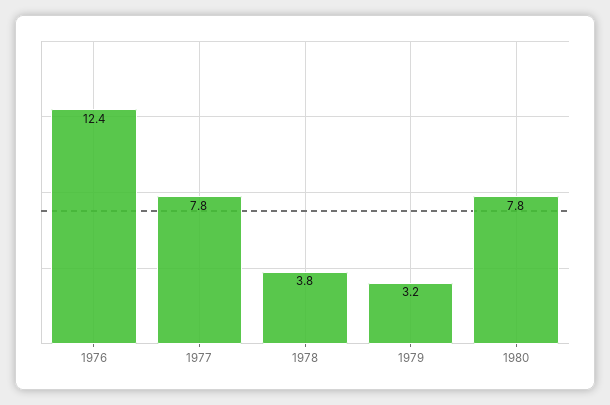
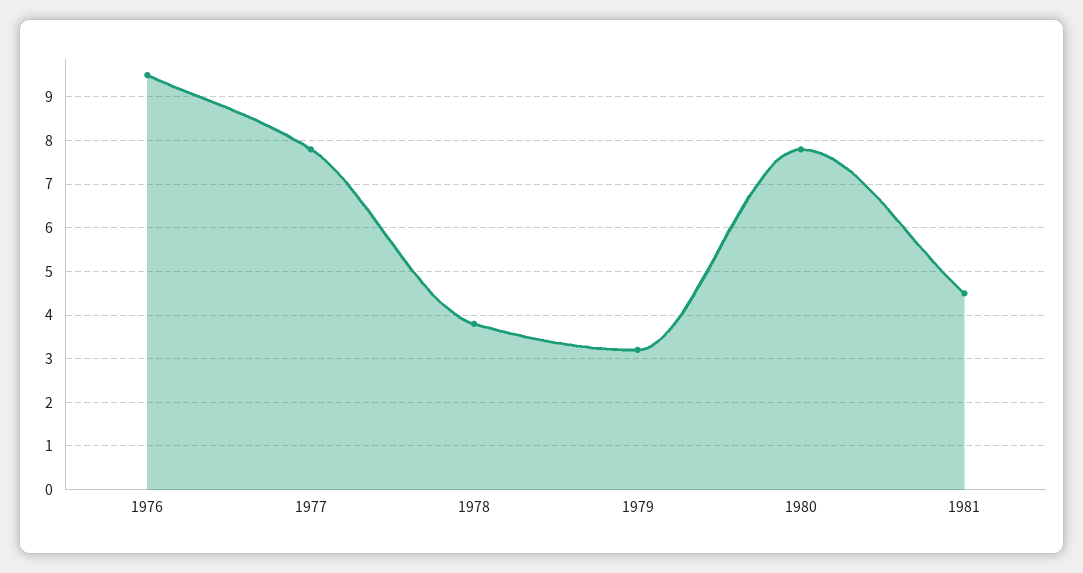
1976: 12.4 -> 9.5
1981: none -> 4.5

